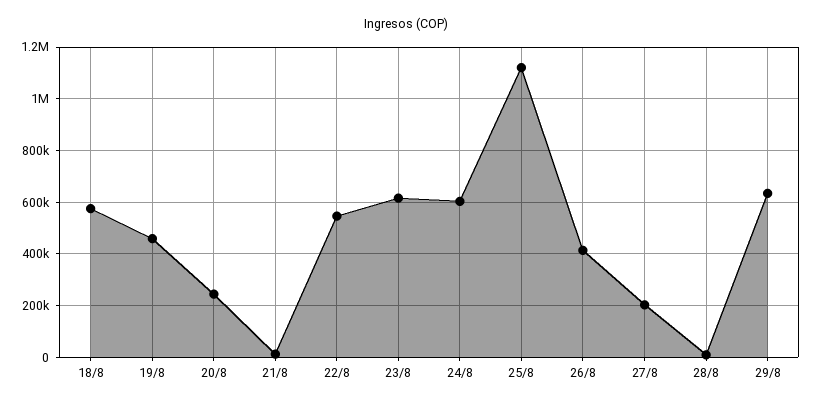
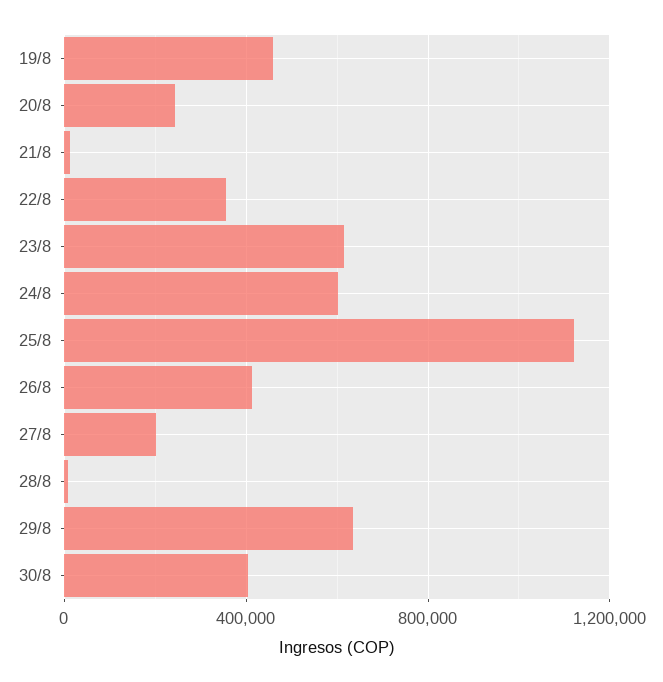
18/8: 575000 -> none
22/8: 550000 -> 350000
30/8: none -> 400000

